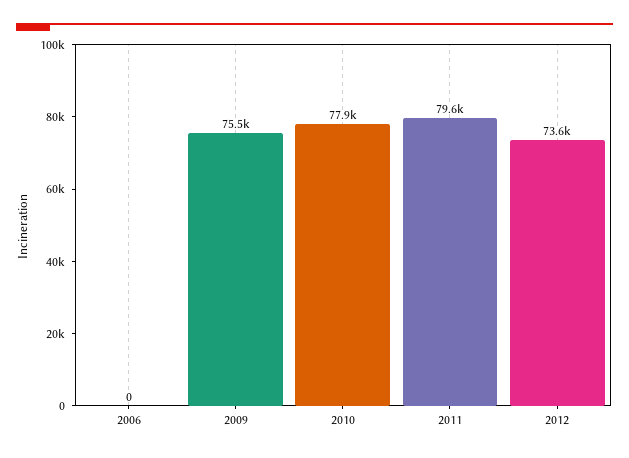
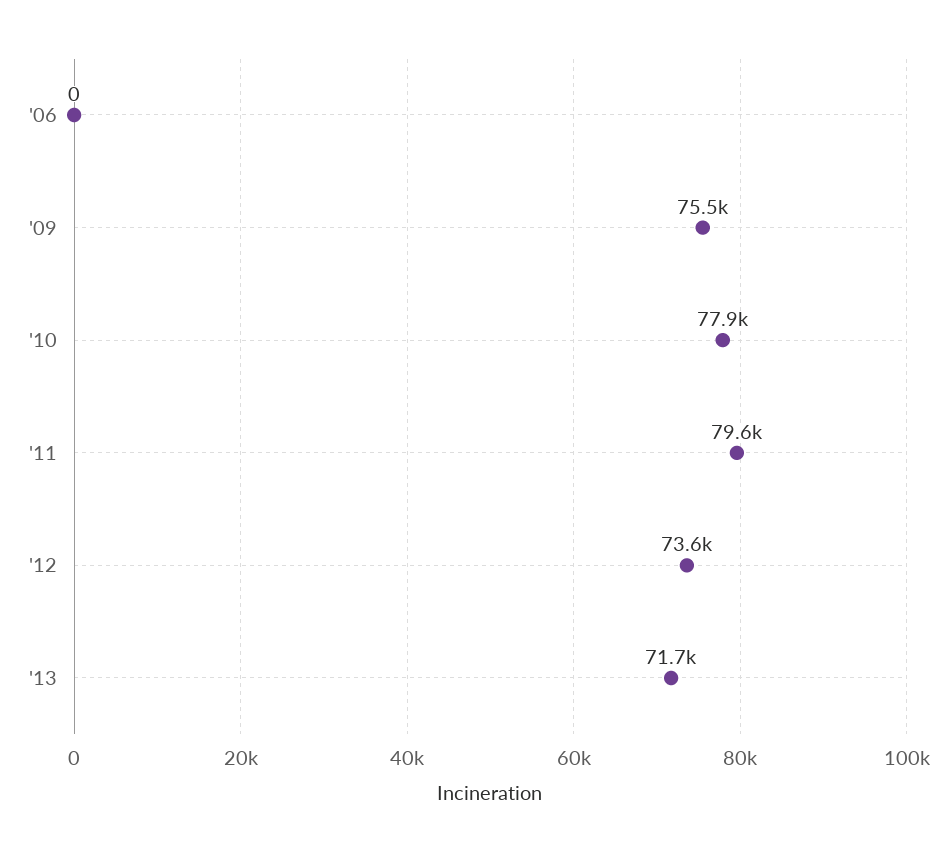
'13: none -> 71700

